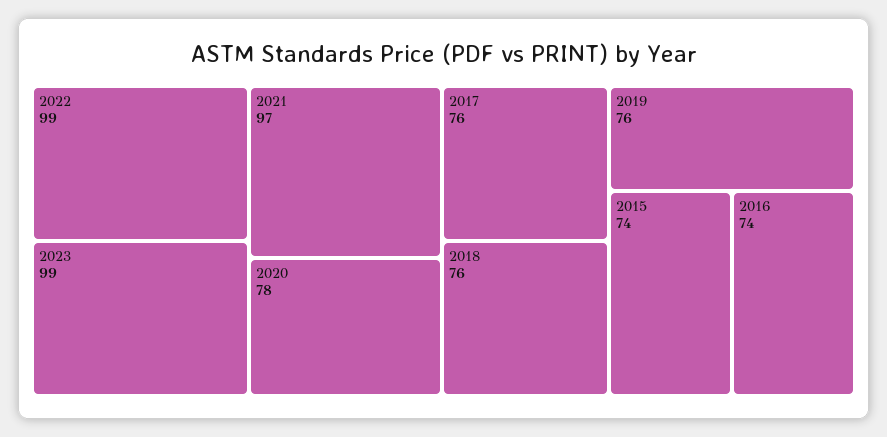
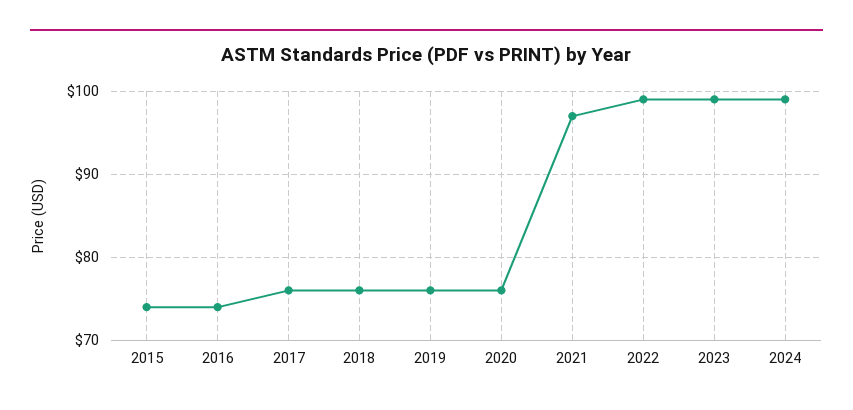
2020: 78 -> 76
2024: none -> 99

